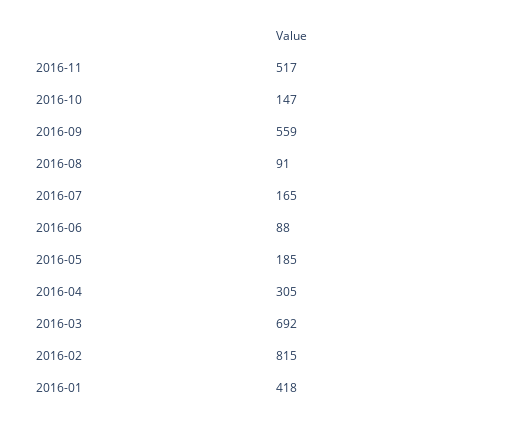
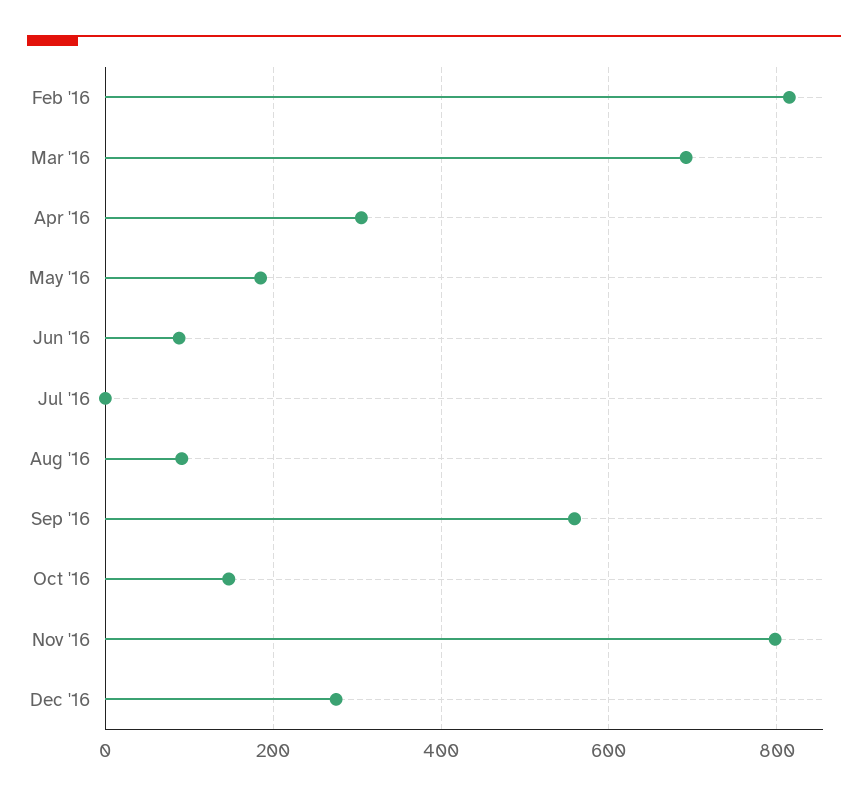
2016-11: 517 -> 800
2016-07: 165 -> 0
2016-01: 418 -> none
Dec '16: none -> 280

